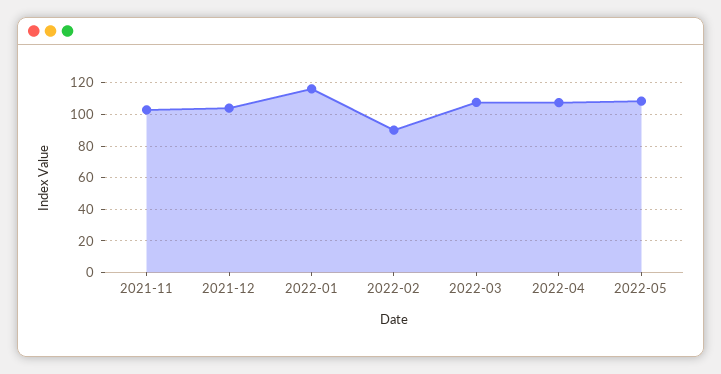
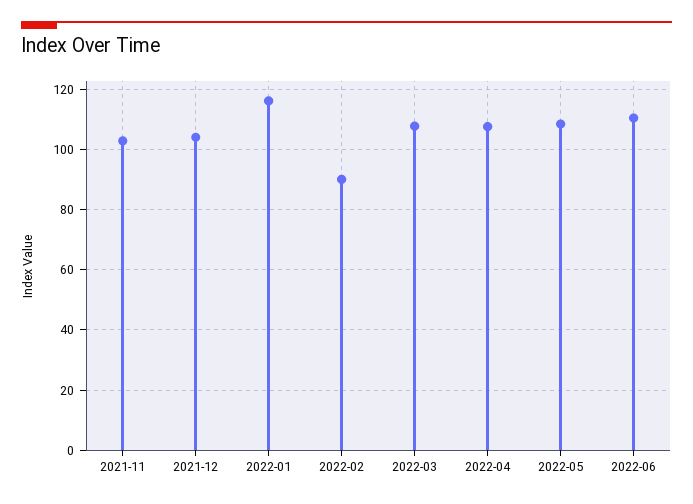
2022-06: none -> 110

